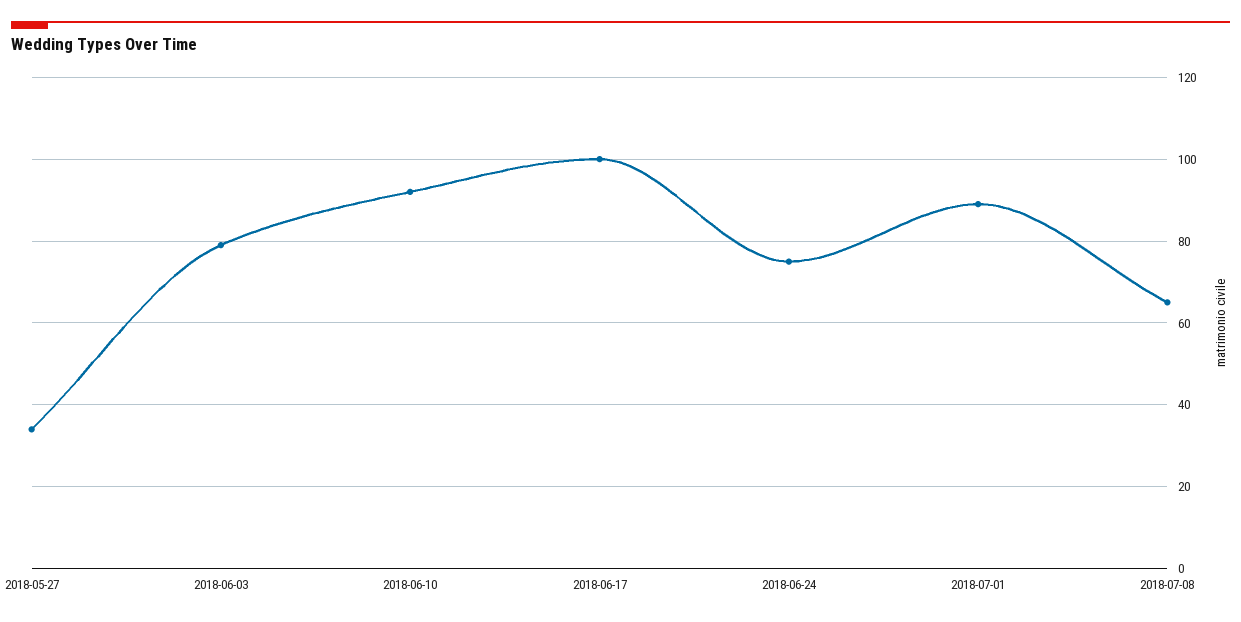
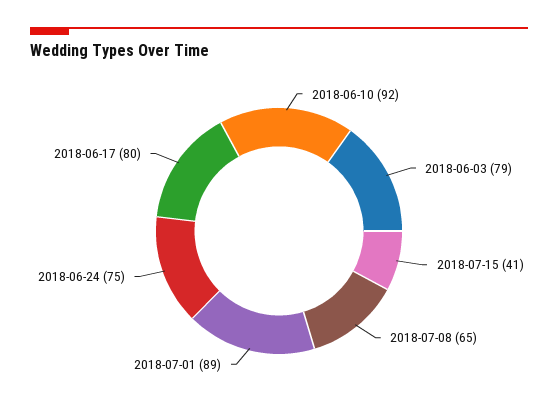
2018-05-27: 35 -> none
2018-06-17: 100 -> 80
2018-07-15: none -> 41

